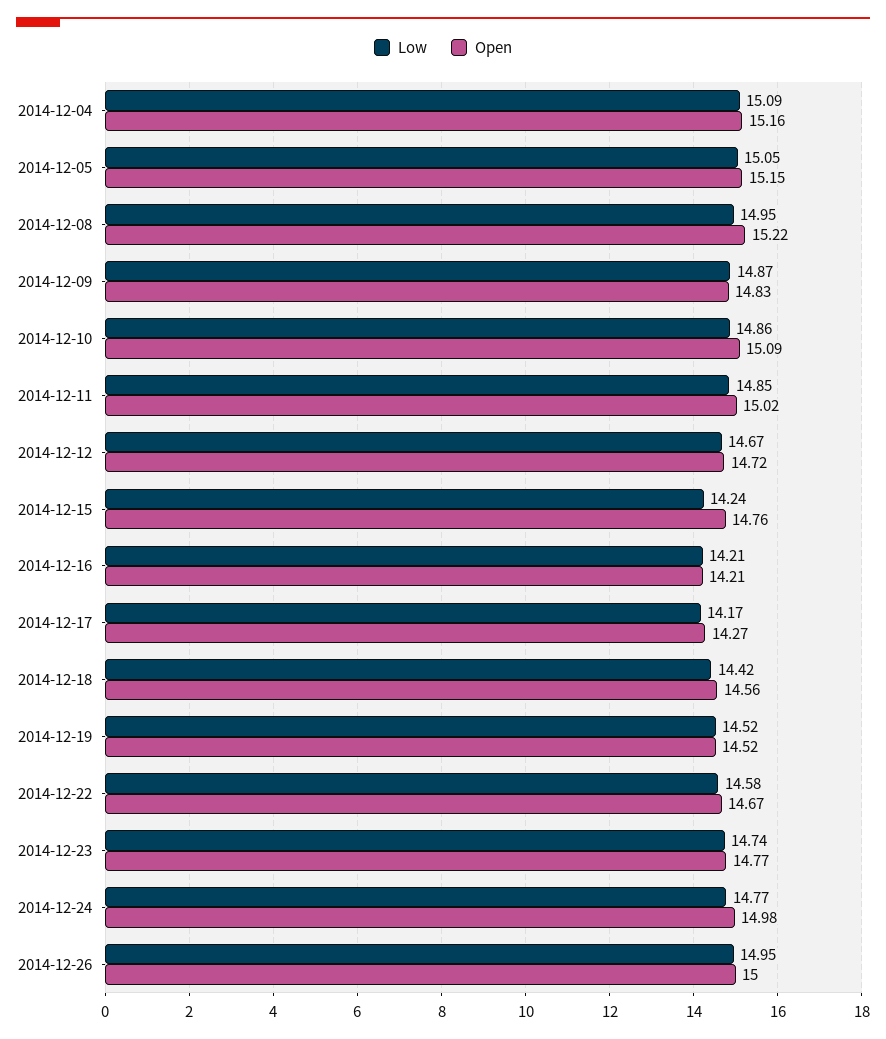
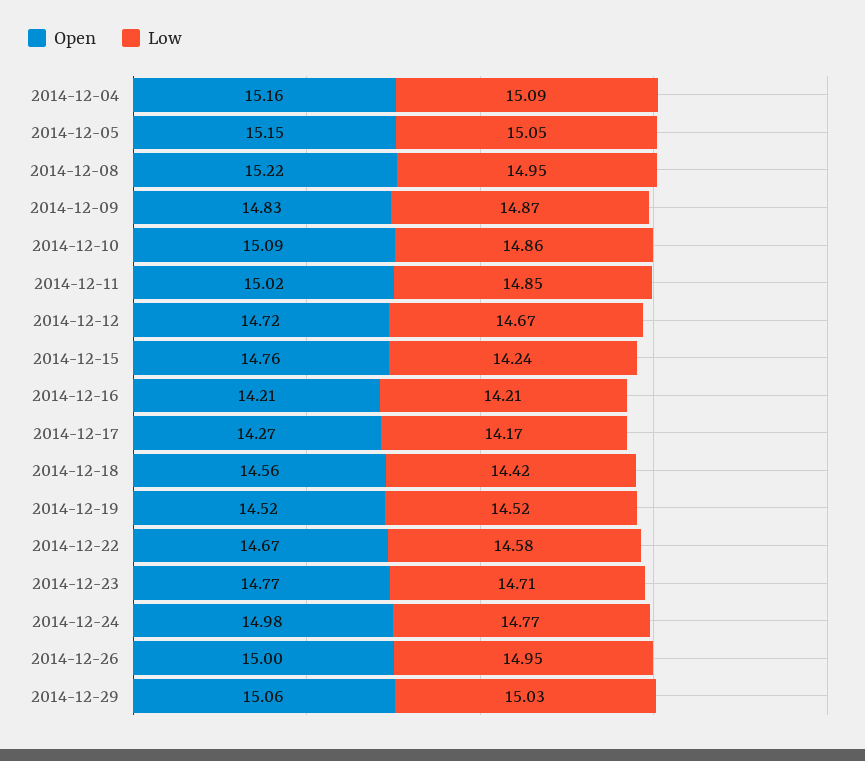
Low, 2014-12-23: 14.74 -> 14.71
Open, 2014-12-29: none -> 15.06
Low, 2014-12-29: none -> 15.03

